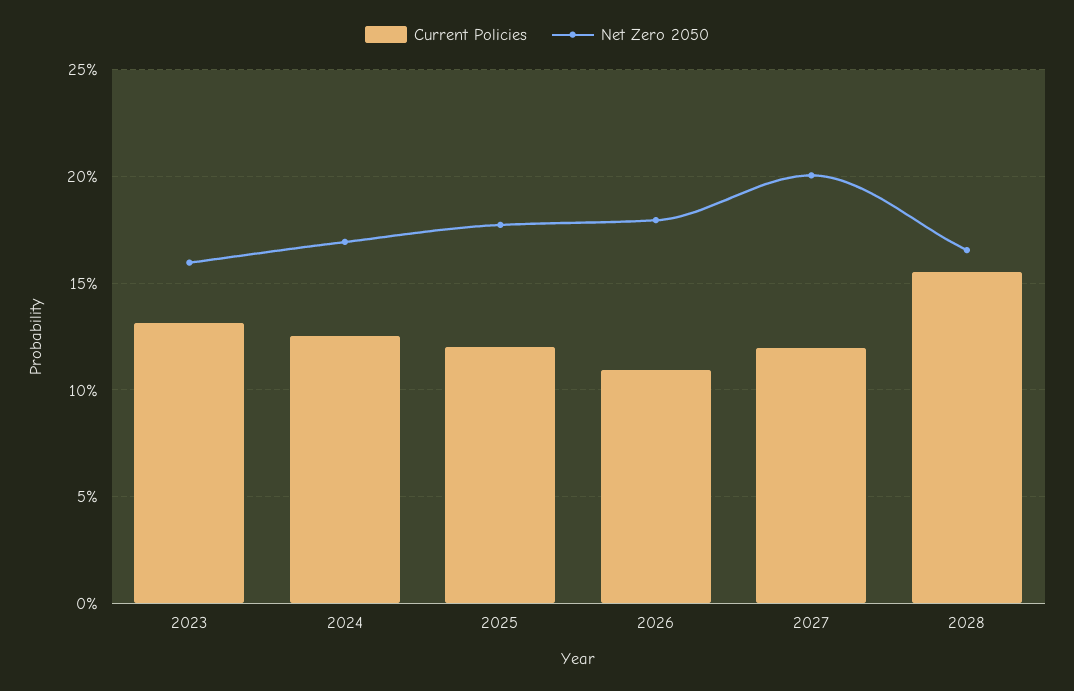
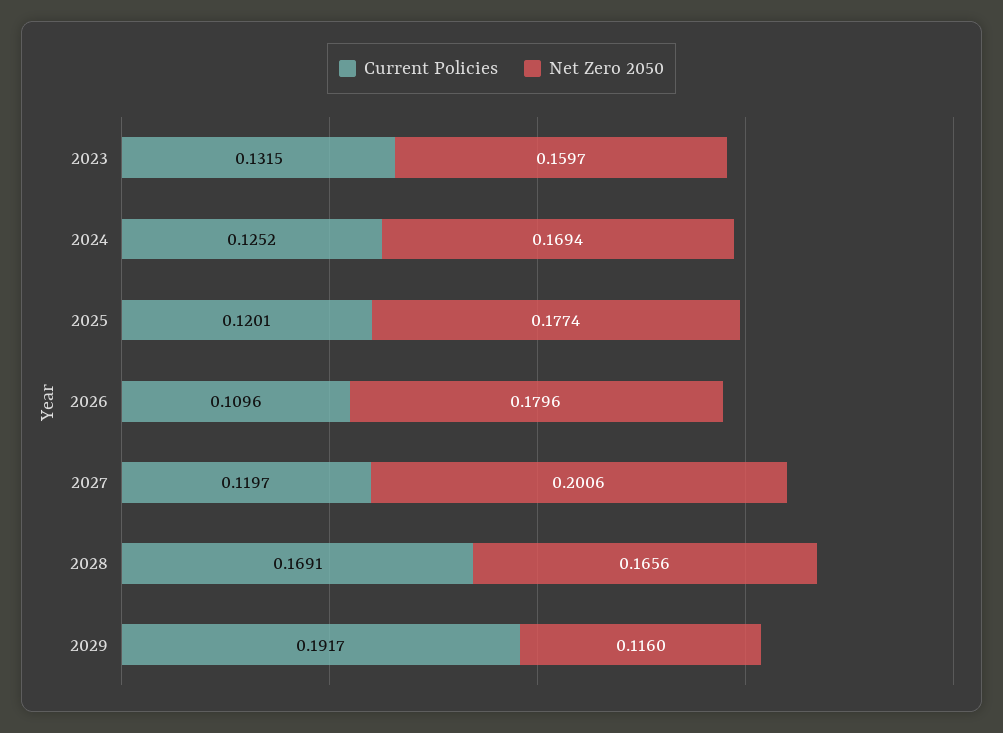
Current Policies, 2028: 0.155 -> 0.1691
Current Policies, 2029: none -> 0.1917
Net Zero 2050, 2029: none -> 0.116

